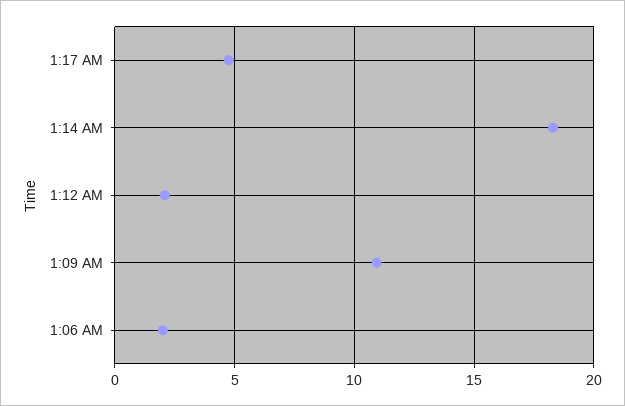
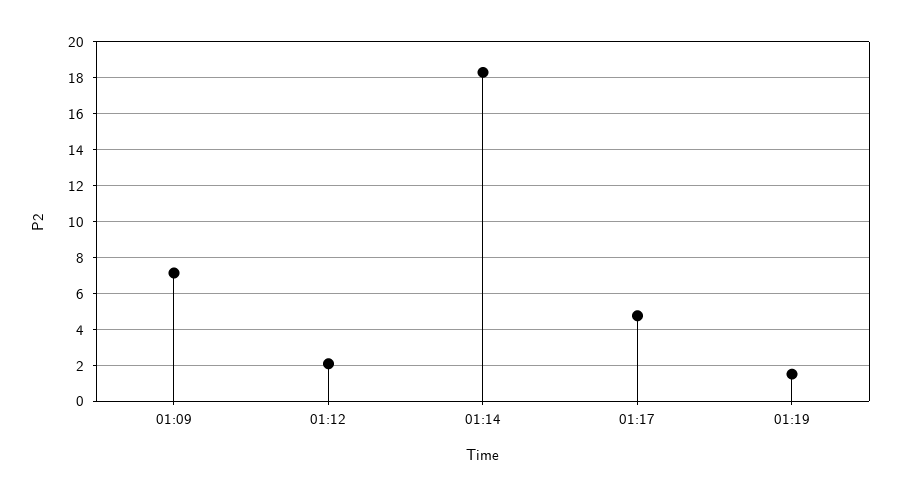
1:09 AM: 11 -> 7
1:06 AM: 2 -> none
01:19: none -> 1.5

